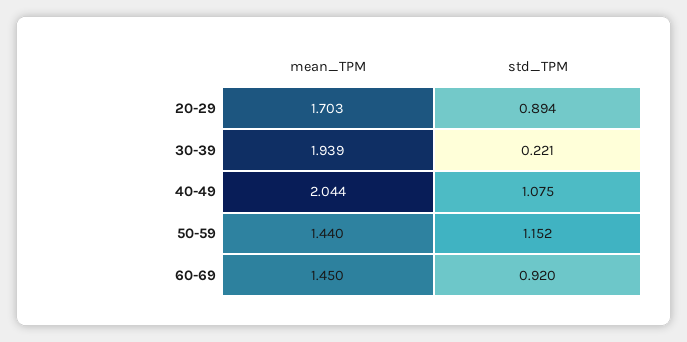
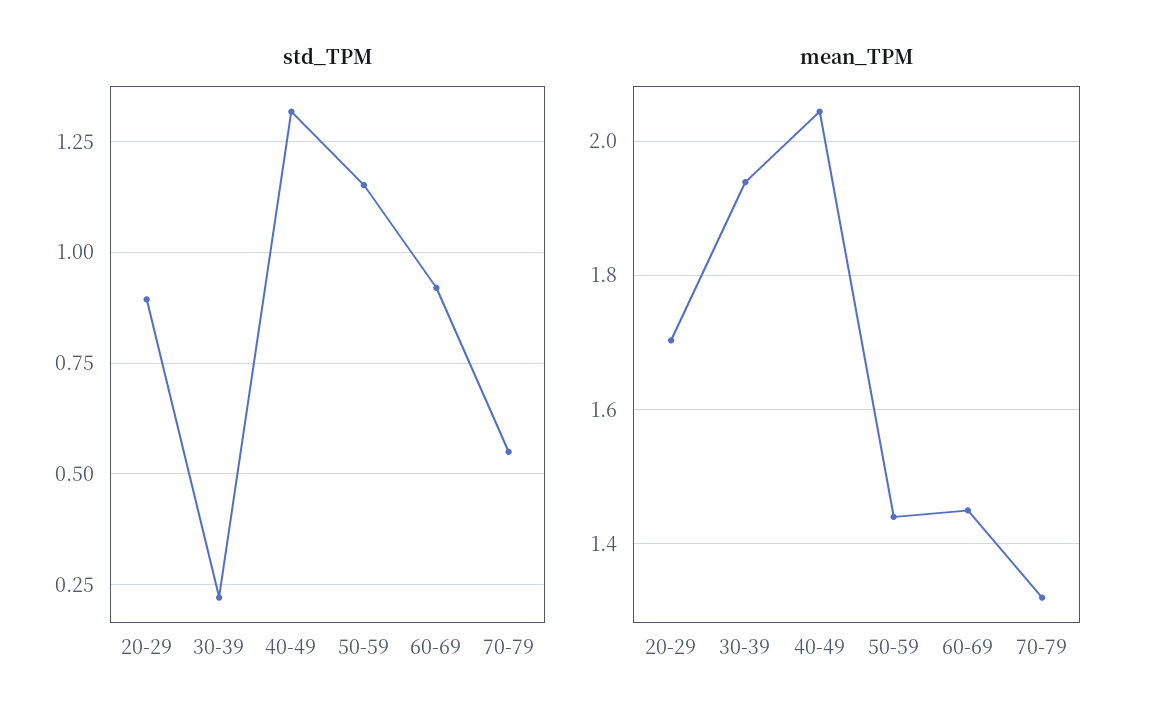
std_TPM, 40-49: 1.075 -> 1.325
std_TPM, 70-79: none -> 0.55
mean_TPM, 70-79: none -> 1.32

